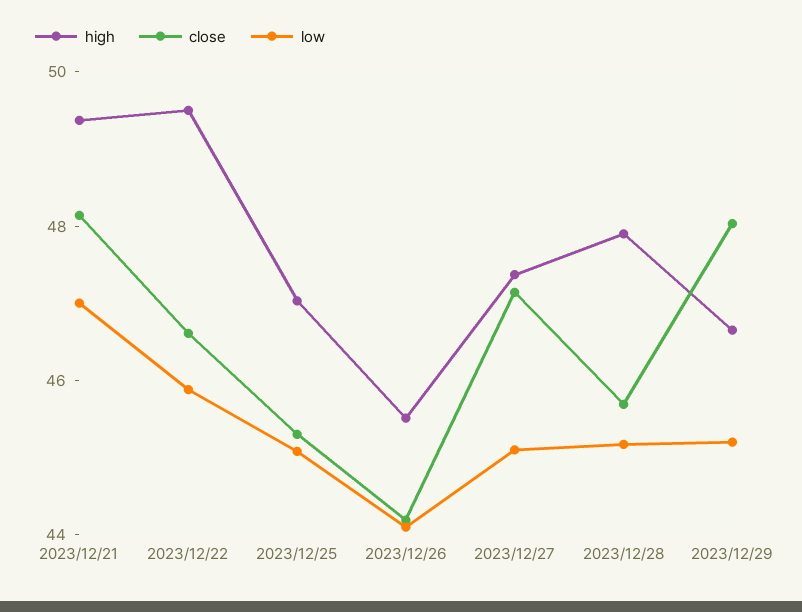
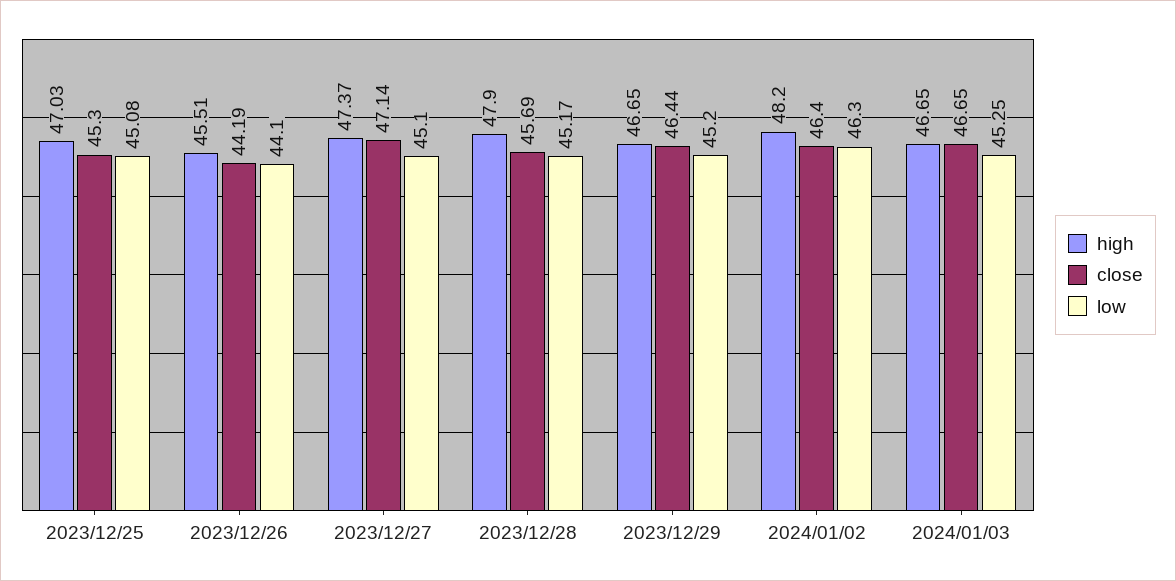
high, 2023/12/21: 49.5 -> none
close, 2023/12/21: 48 -> none
low, 2023/12/21: 47 -> none
high, 2023/12/22: 49.5 -> none
close, 2023/12/22: 46.5 -> none
low, 2023/12/22: 46 -> none
close, 2023/12/29: 48 -> 46.44
high, 2024/01/02: none -> 48.2
close, 2024/01/02: none -> 46.4
low, 2024/01/02: none -> 46.3
high, 2024/01/03: none -> 46.65
close, 2024/01/03: none -> 46.65
low, 2024/01/03: none -> 45.25

